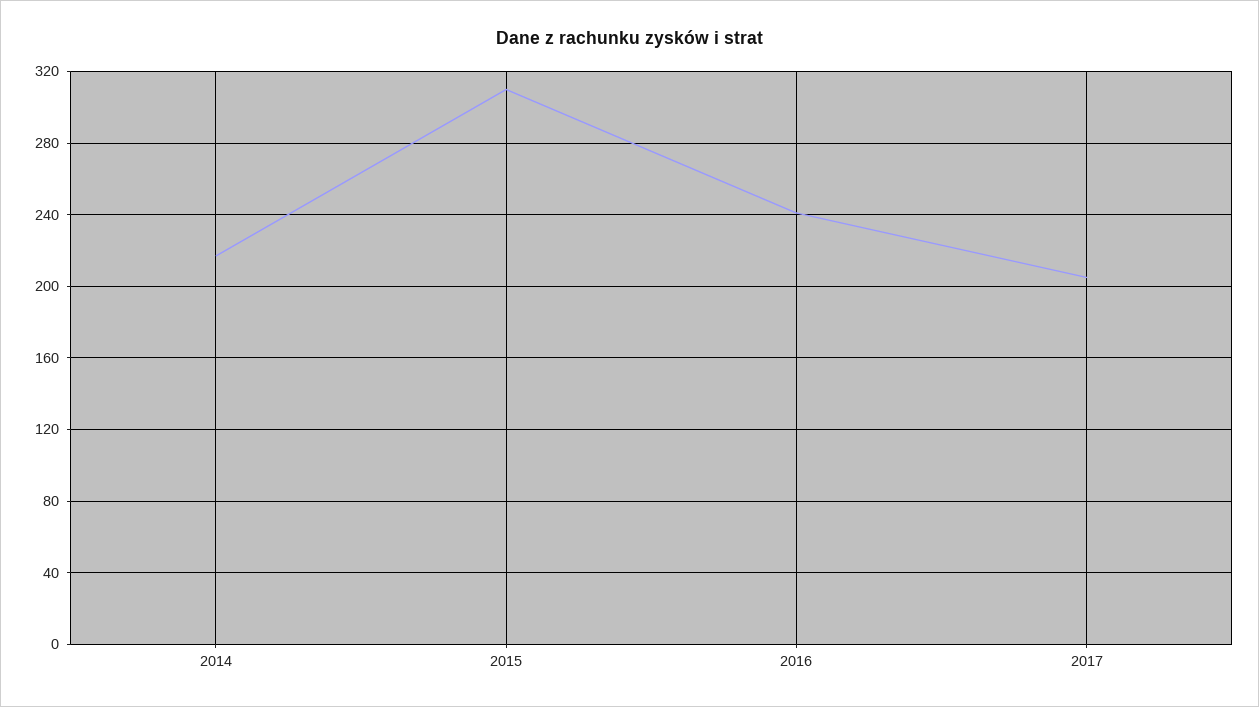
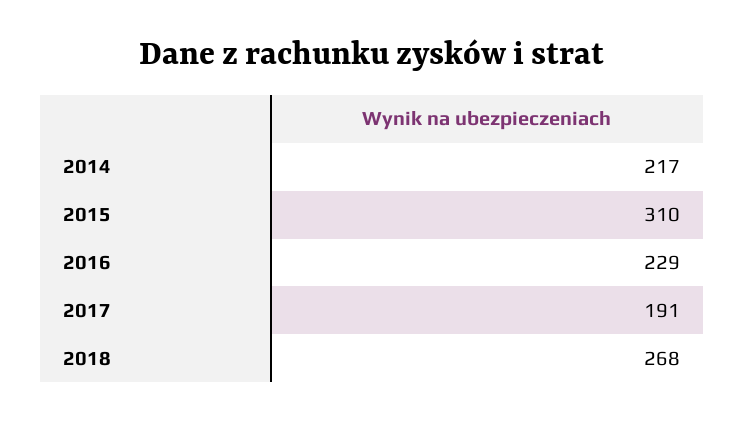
2016: 240 -> 229
2017: 205 -> 191
2018: none -> 268

